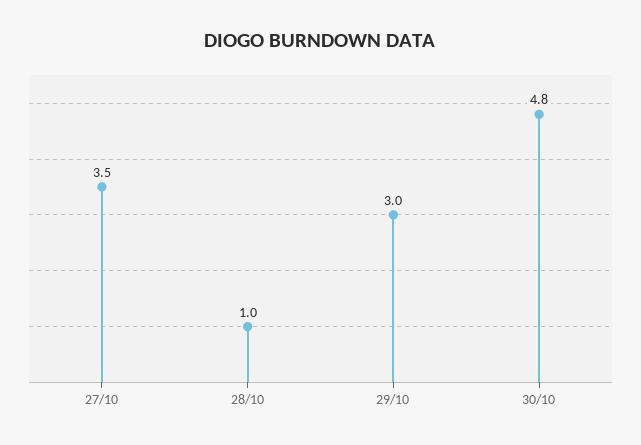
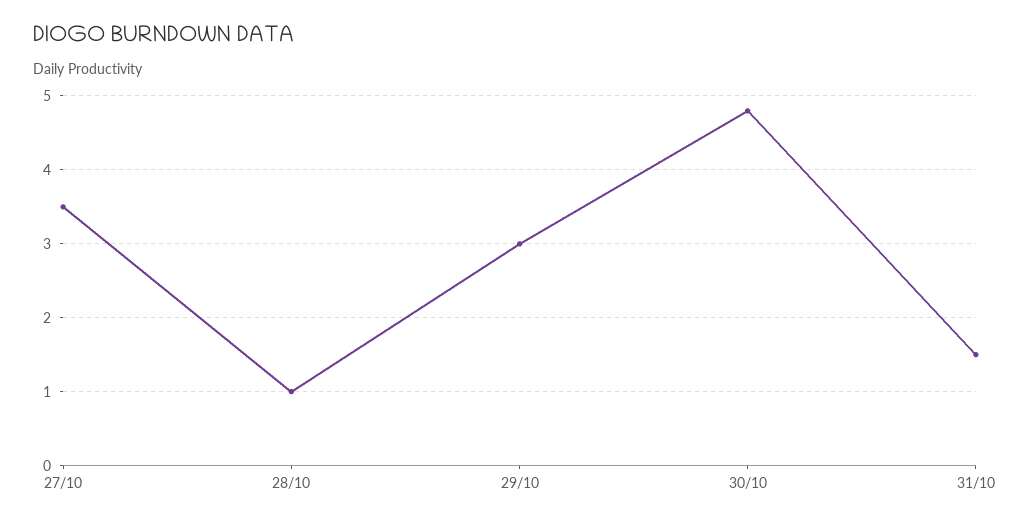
31/10: none -> 1.5

